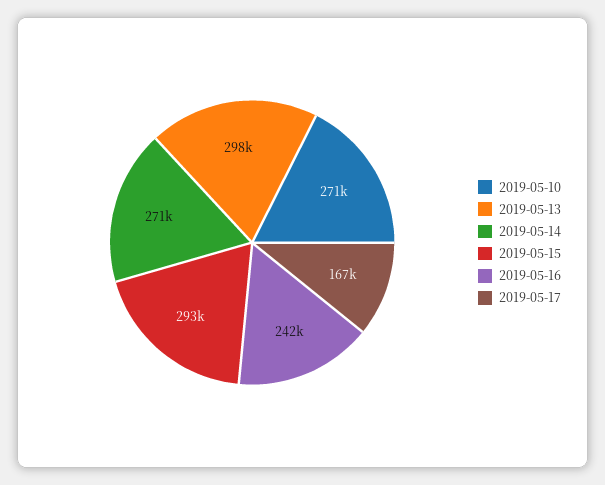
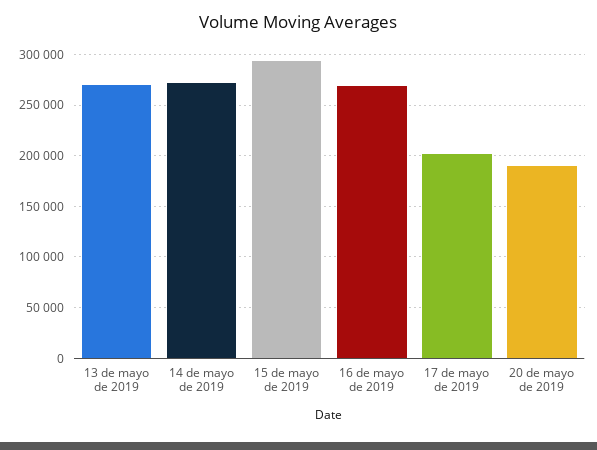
2019-05-10: 271000 -> none
2019-05-13: 298000 -> 270000
2019-05-16: 242000 -> 270000
2019-05-17: 167000 -> 200000
20 de mayo de 2019: none -> 190000

